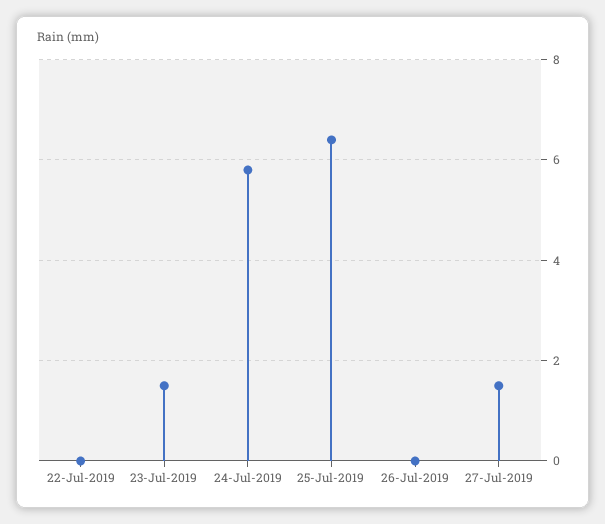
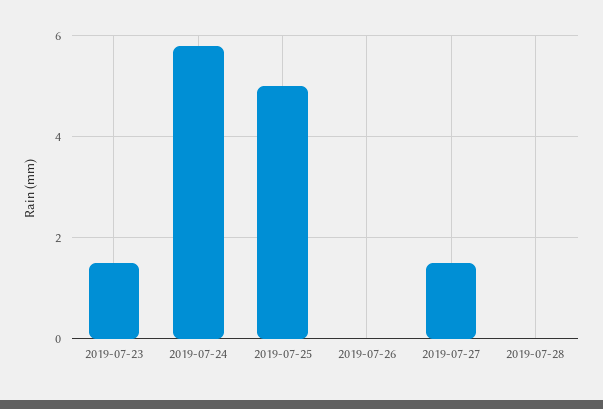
22-Jul-2019: 0 -> none
25-Jul-2019: 6.5 -> 5
2019-07-28: none -> 0

